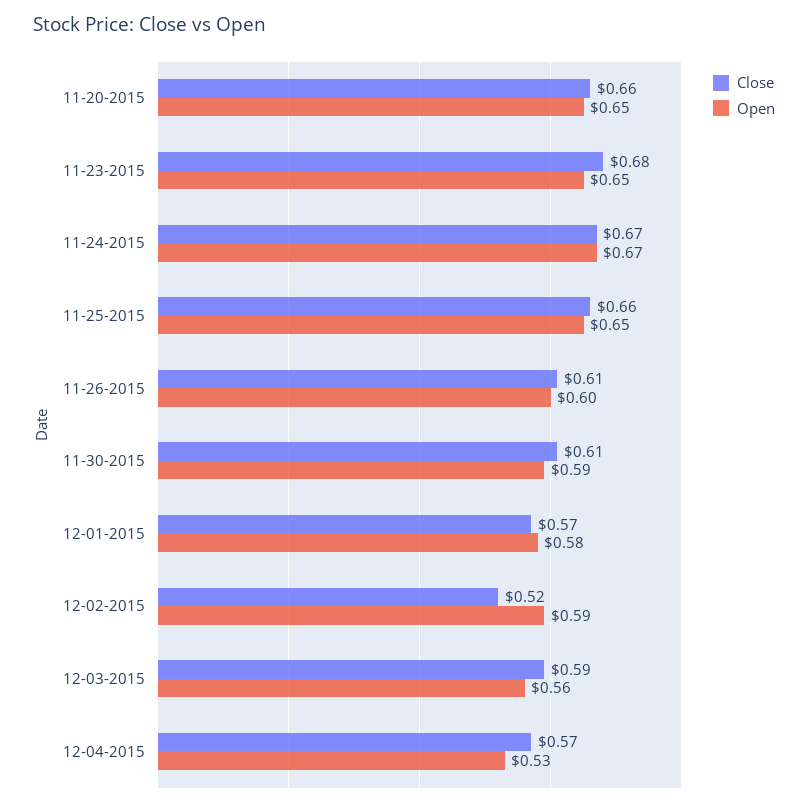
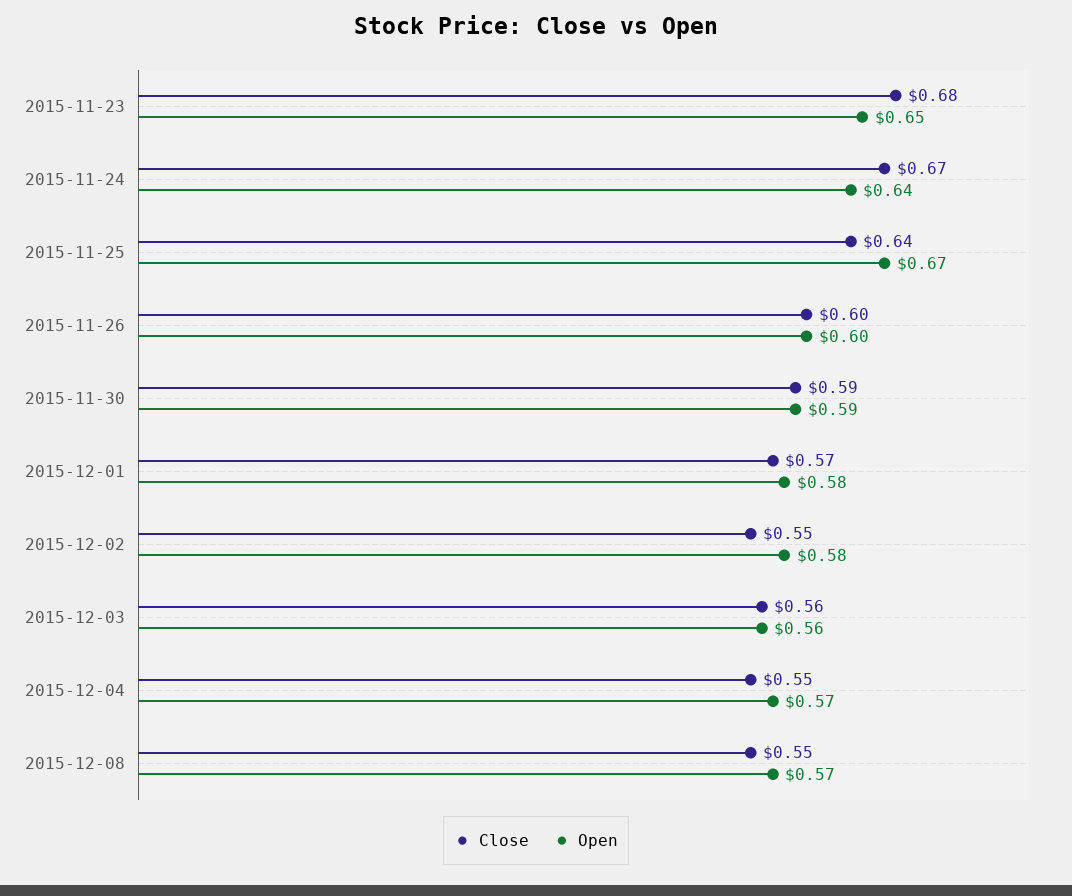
Close, 11-20-2015: 0.66 -> none
Open, 11-20-2015: 0.65 -> none
Open, 11-24-2015: 0.67 -> 0.64
Close, 11-25-2015: 0.66 -> 0.64
Open, 11-25-2015: 0.65 -> 0.67
Close, 11-26-2015: 0.61 -> 0.6
Close, 11-30-2015: 0.61 -> 0.59
Close, 12-02-2015: 0.52 -> 0.55
Open, 12-02-2015: 0.59 -> 0.58
Close, 12-03-2015: 0.59 -> 0.56
Close, 12-04-2015: 0.57 -> 0.55
Open, 12-04-2015: 0.53 -> 0.57
Close, 2015-12-08: none -> 0.55
Open, 2015-12-08: none -> 0.57

